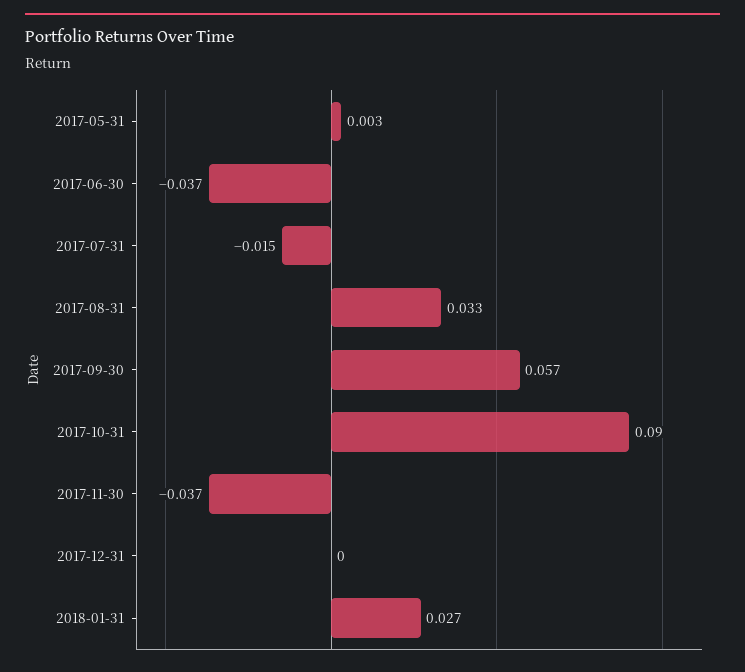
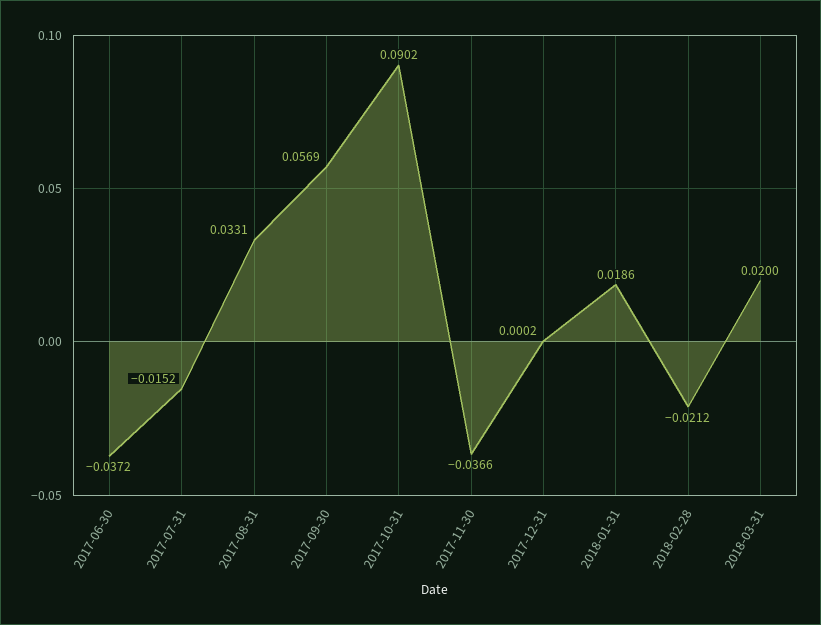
2017-05-31: 0.003 -> none
2018-01-31: 0.027 -> 0.0186
2018-02-28: none -> -0.0212
2018-03-31: none -> 0.02

